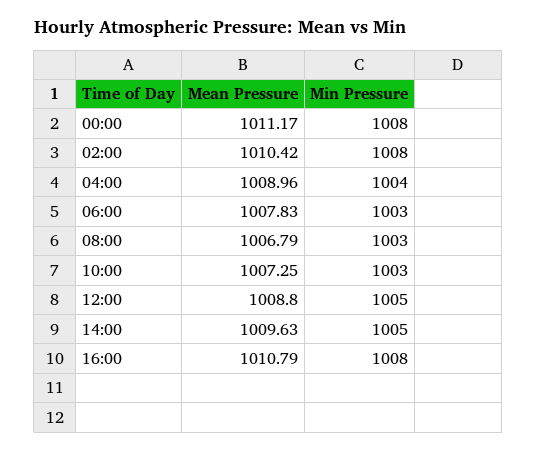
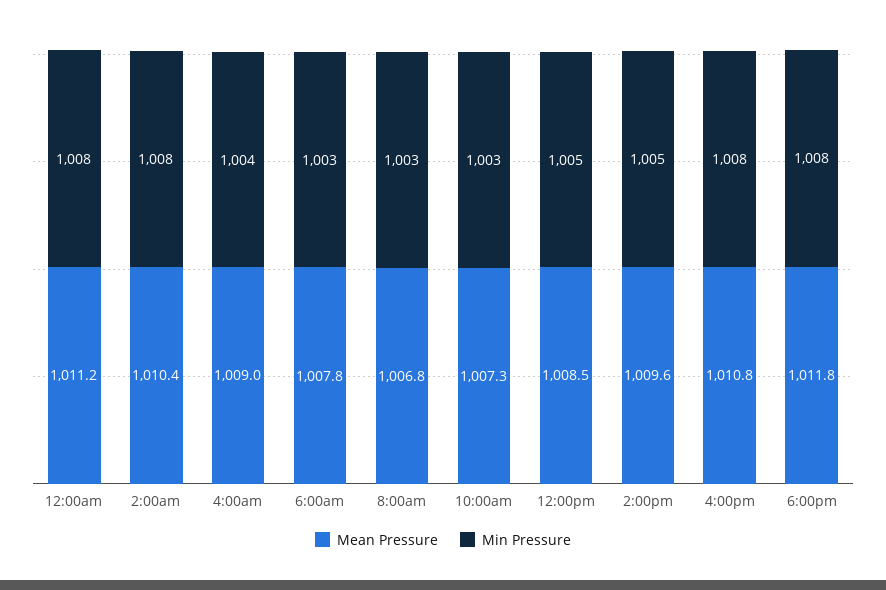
Mean Pressure, 12:00: 1008.8 -> 1008.5
Mean Pressure, 6:00pm: none -> 1011.8
Min Pressure, 6:00pm: none -> 1008

